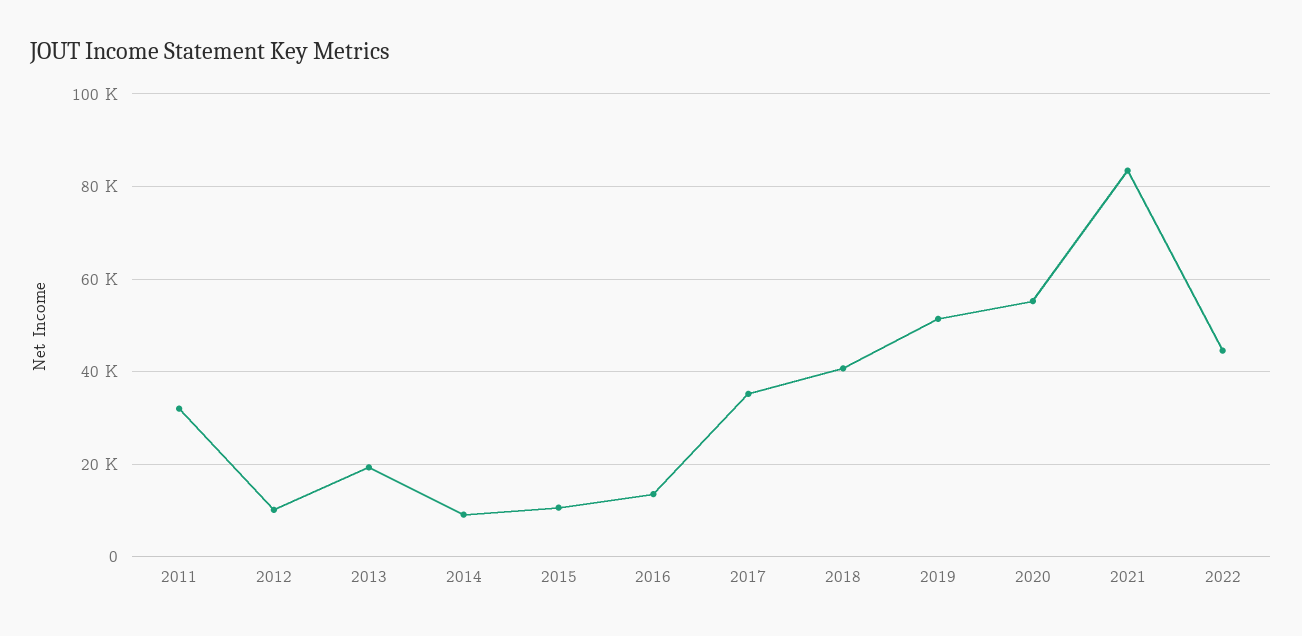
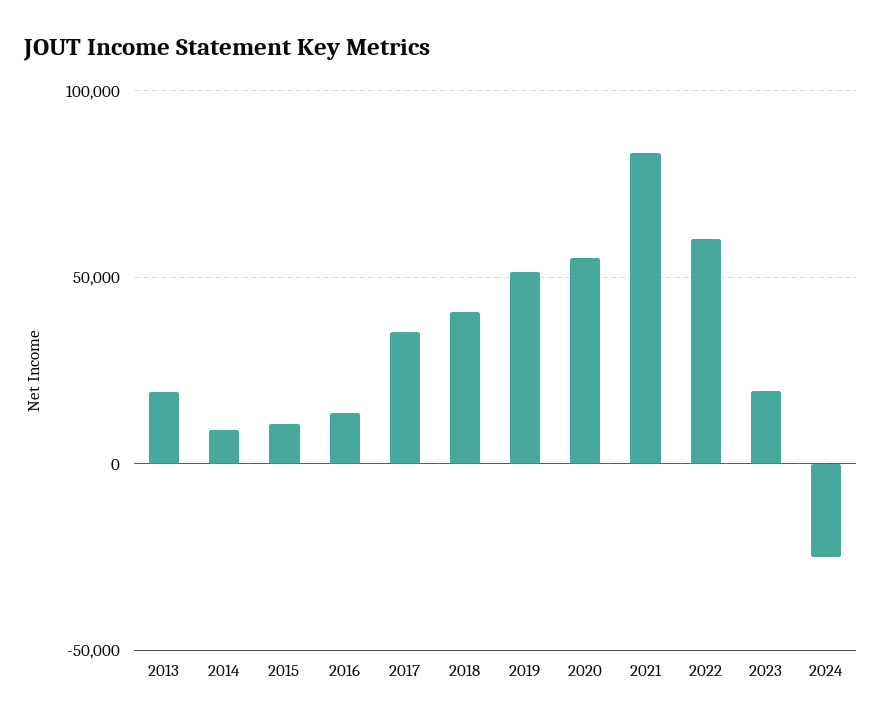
2011: 32000 -> none
2012: 10000 -> none
2022: 44000 -> 60000
2023: none -> 20000
2024: none -> -25000

